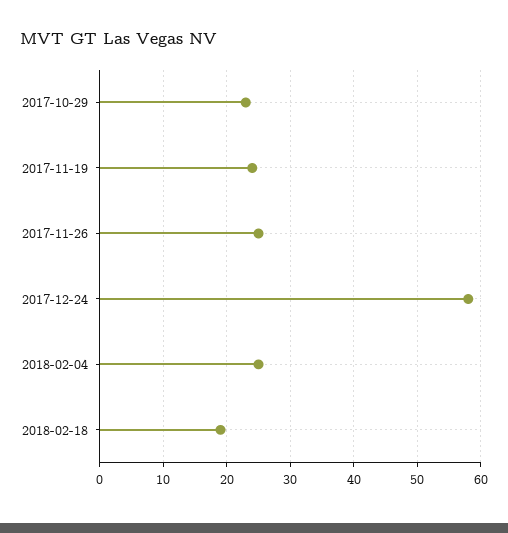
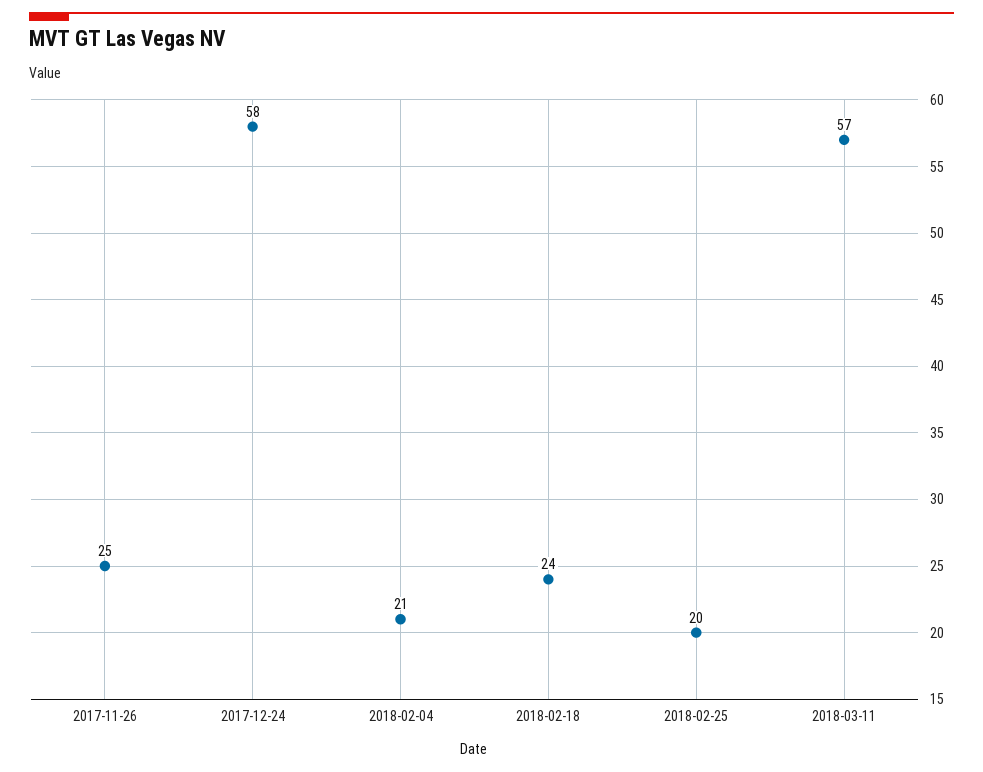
2017-10-29: 23 -> none
2017-11-19: 24 -> none
2018-02-04: 25 -> 21
2018-02-18: 19 -> 24
2018-02-25: none -> 20
2018-03-11: none -> 57

